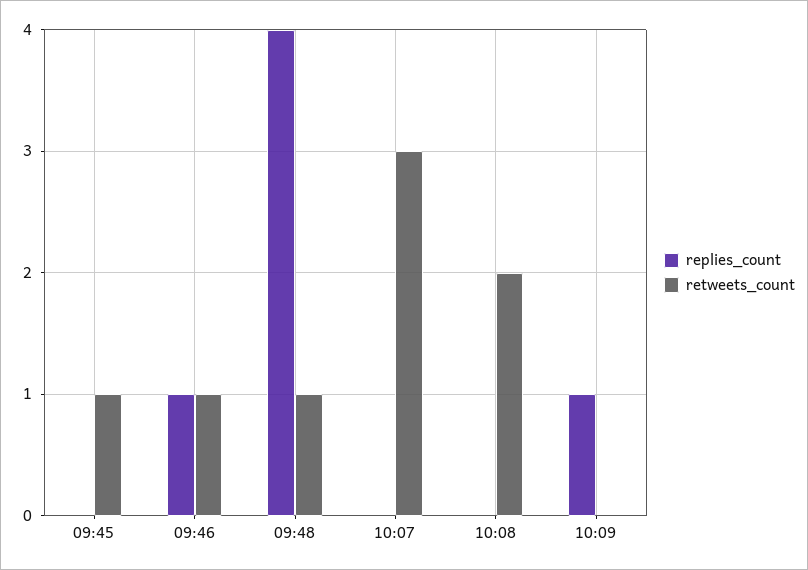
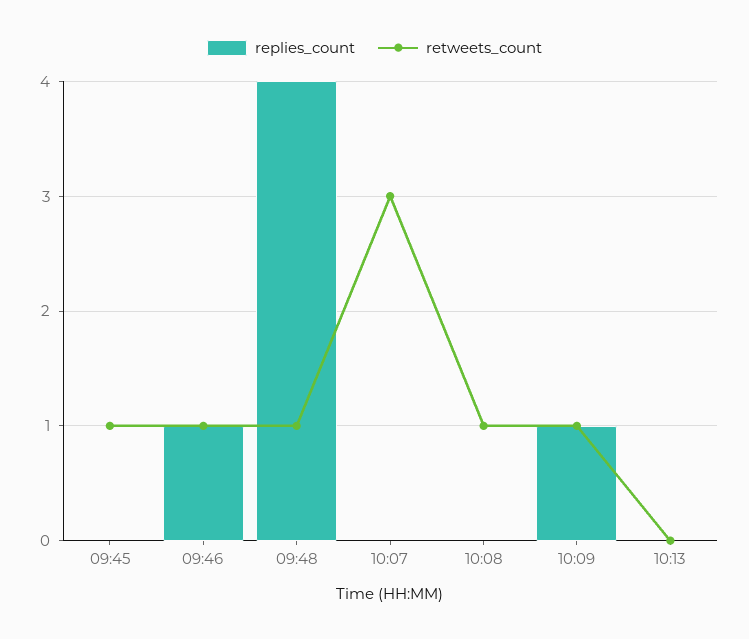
retweets_count, 10:08: 2 -> 1
retweets_count, 10:09: 0 -> 1
replies_count, 10:13: none -> 0
retweets_count, 10:13: none -> 0

